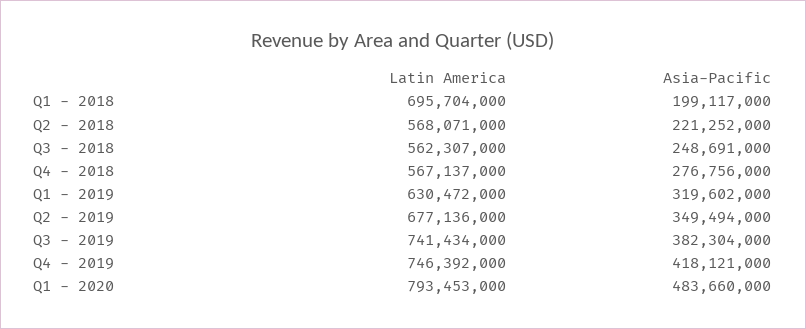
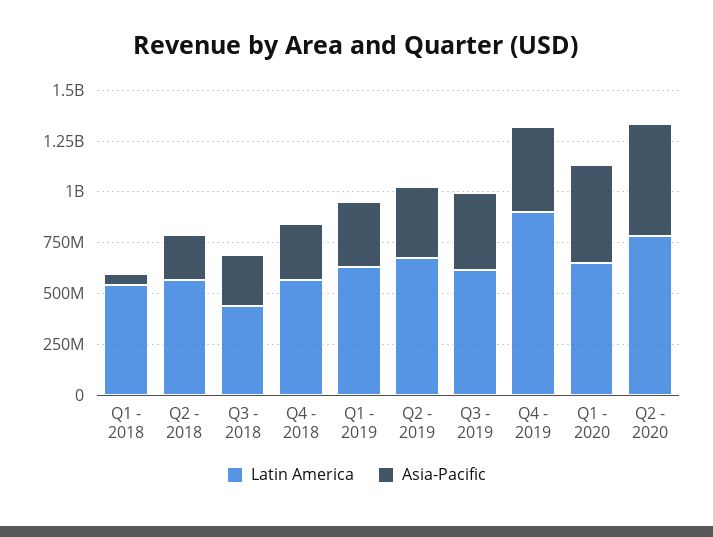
Latin America, Q1 - 2018: 695704000 -> 550000000
Asia-Pacific, Q1 - 2018: 199117000 -> 50000000
Latin America, Q3 - 2018: 562307000 -> 450000000
Latin America, Q3 - 2019: 741434000 -> 600000000
Latin America, Q4 - 2019: 746392000 -> 900000000
Latin America, Q1 - 2020: 793453000 -> 650000000
Latin America, Q2 - 2020: none -> 800000000
Asia-Pacific, Q2 - 2020: none -> 550000000

